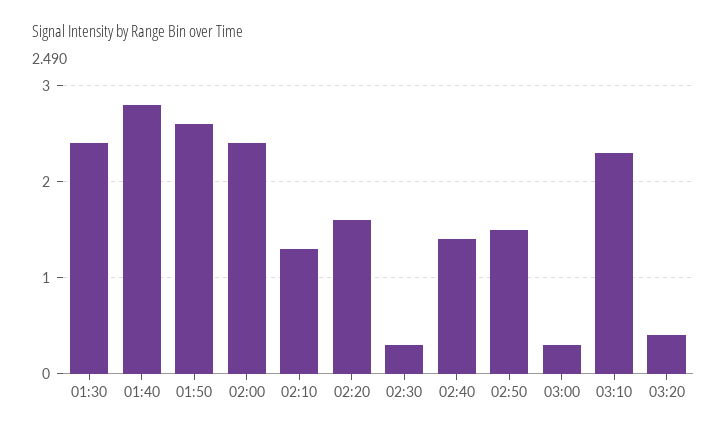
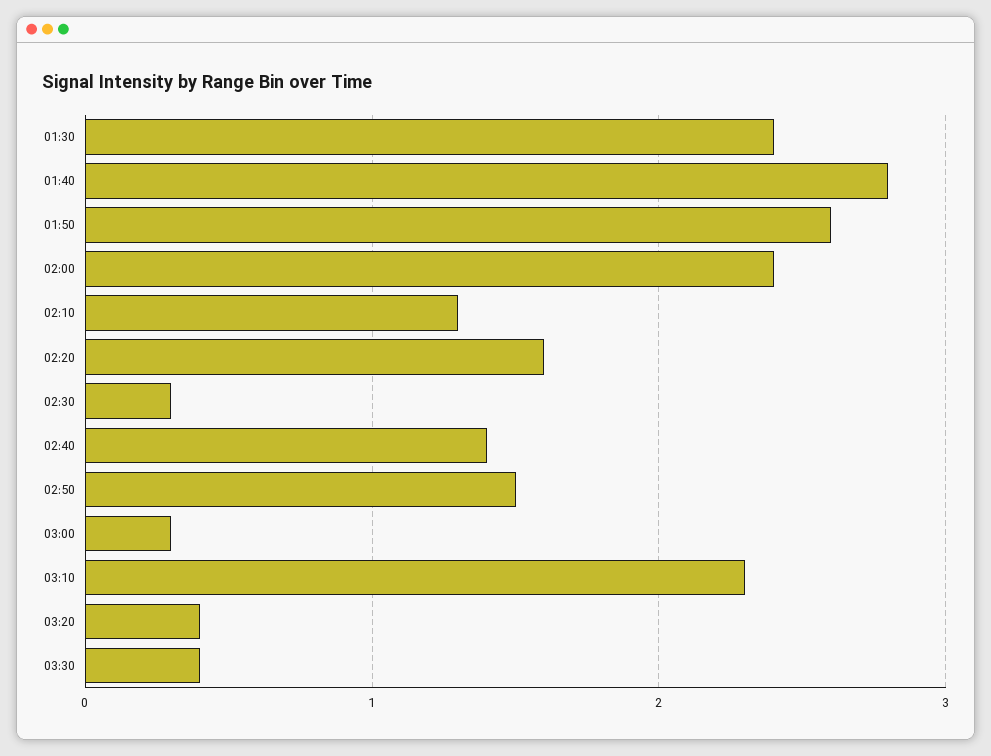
03:30: none -> 0.4

